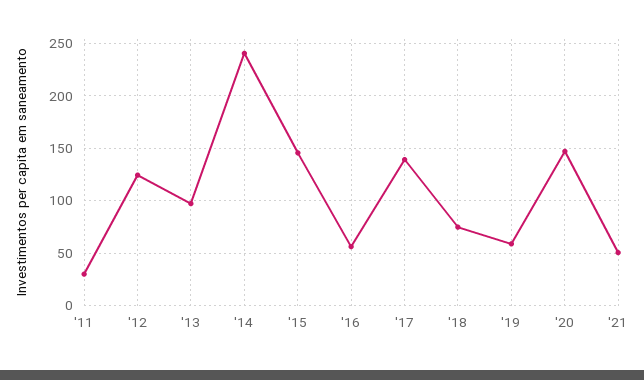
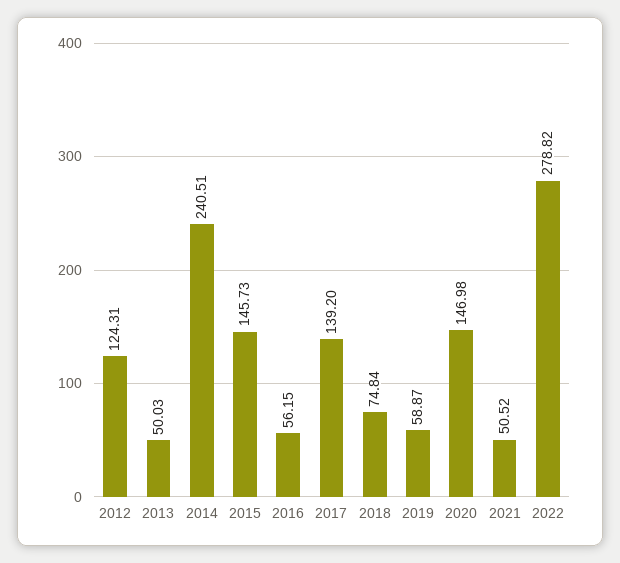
'11: 30 -> none
'13: 100 -> 50.03
2022: none -> 278.82

